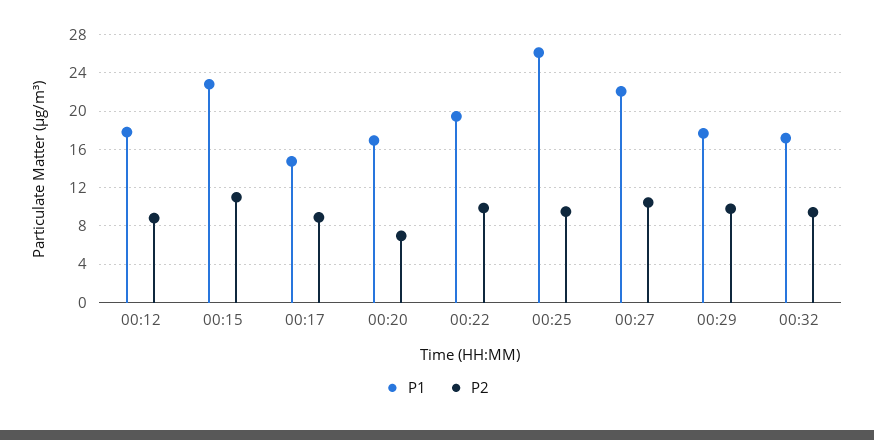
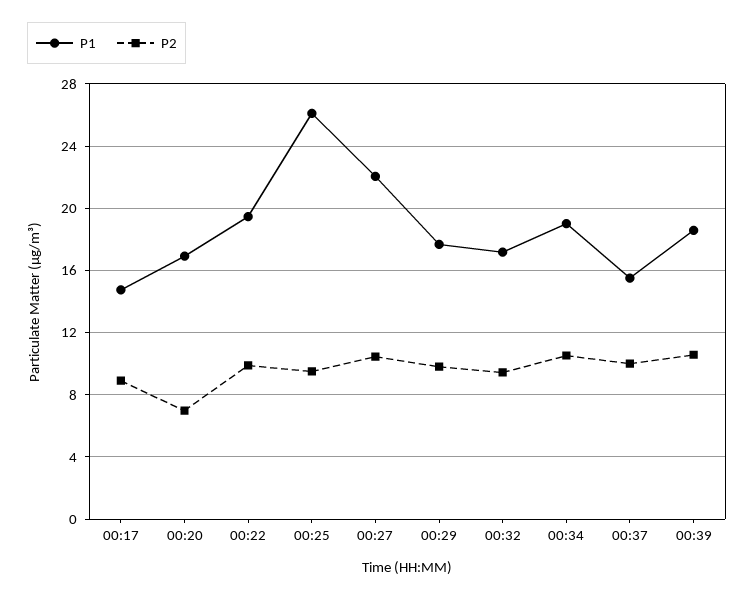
P1, 00:12: 18 -> none
P2, 00:12: 9 -> none
P1, 00:15: 23 -> none
P2, 00:15: 11 -> none
P1, 00:34: none -> 19
P2, 00:34: none -> 10.5
P1, 00:37: none -> 15.5
P2, 00:37: none -> 10
P1, 00:39: none -> 18.5
P2, 00:39: none -> 10.5

